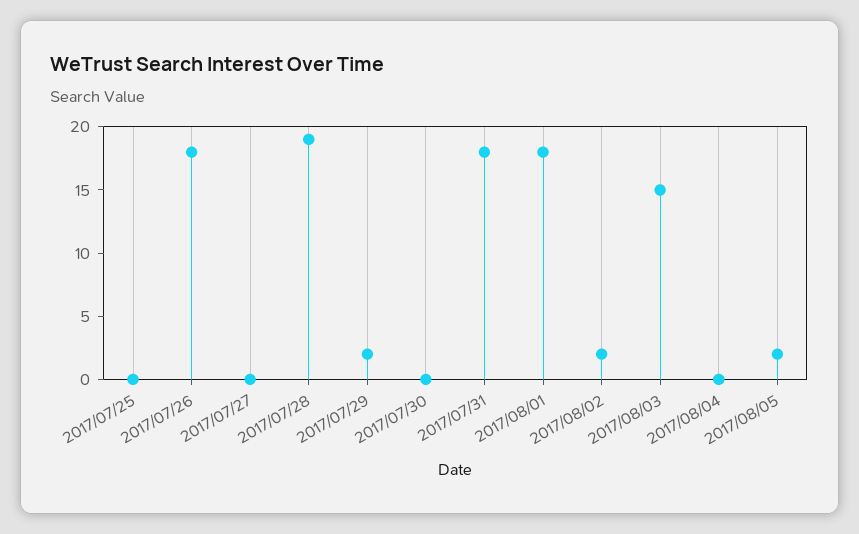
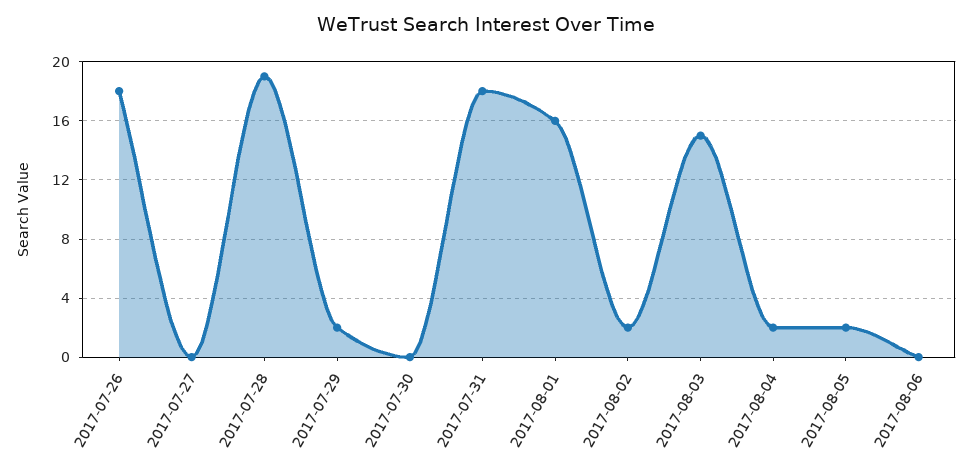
2017/07/25: 0 -> none
2017/08/01: 18 -> 16
2017/08/04: 0 -> 2
2017-08-06: none -> 0

